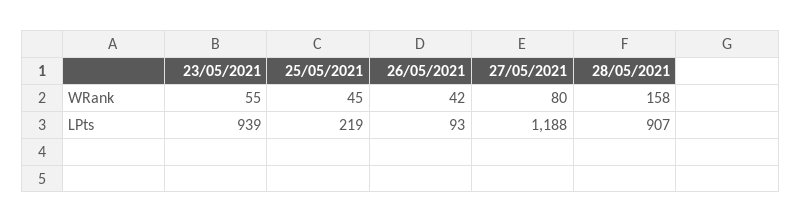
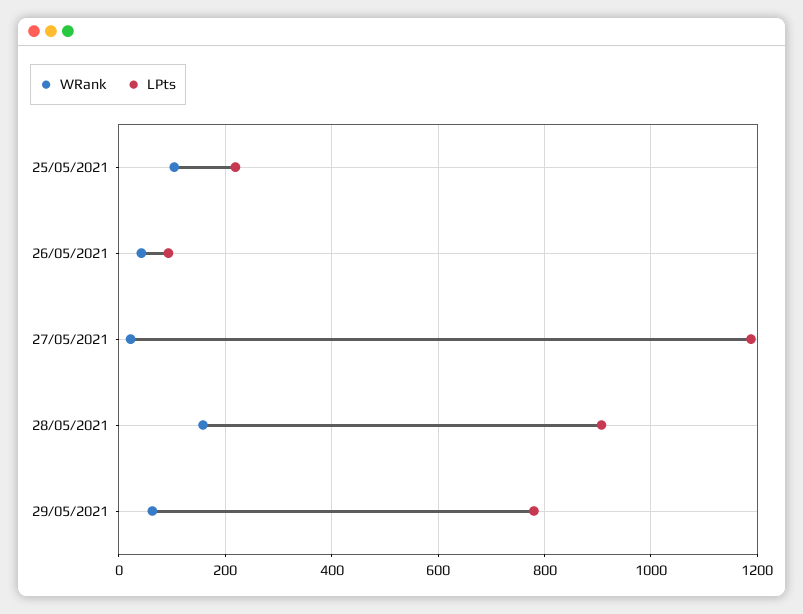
WRank, 23/05/2021: 55 -> none
WRank, 25/05/2021: 45 -> 100
WRank, 27/05/2021: 80 -> 20
LPts, 23/05/2021: 939 -> none
WRank, 29/05/2021: none -> 60
LPts, 29/05/2021: none -> 780

